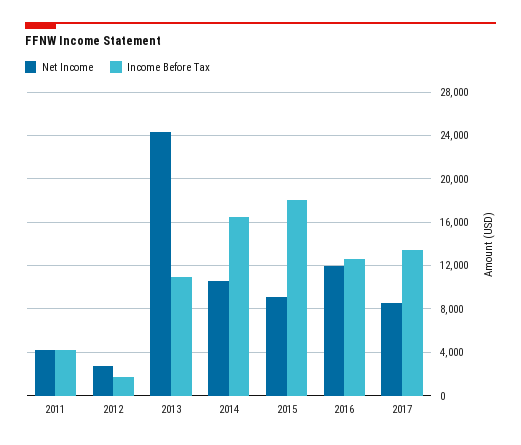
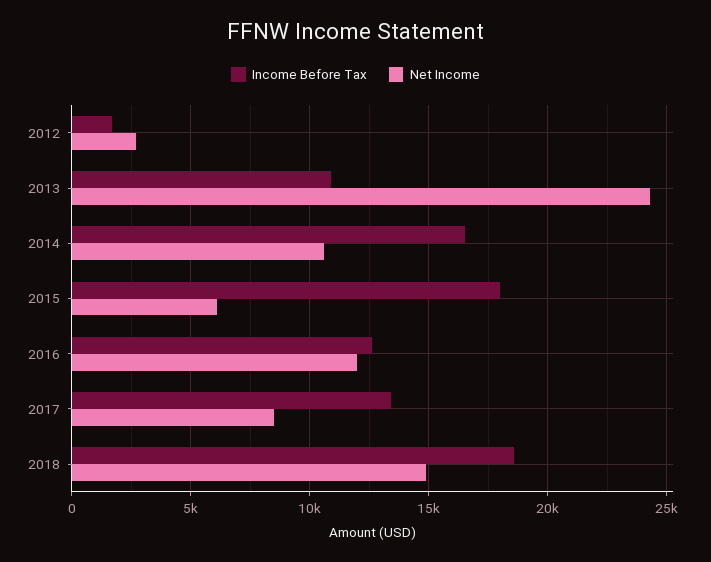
Net Income, 2011: 4000 -> none
Income Before Tax, 2011: 4000 -> none
Net Income, 2015: 9000 -> 6000
Income Before Tax, 2018: none -> 18500
Net Income, 2018: none -> 15000

